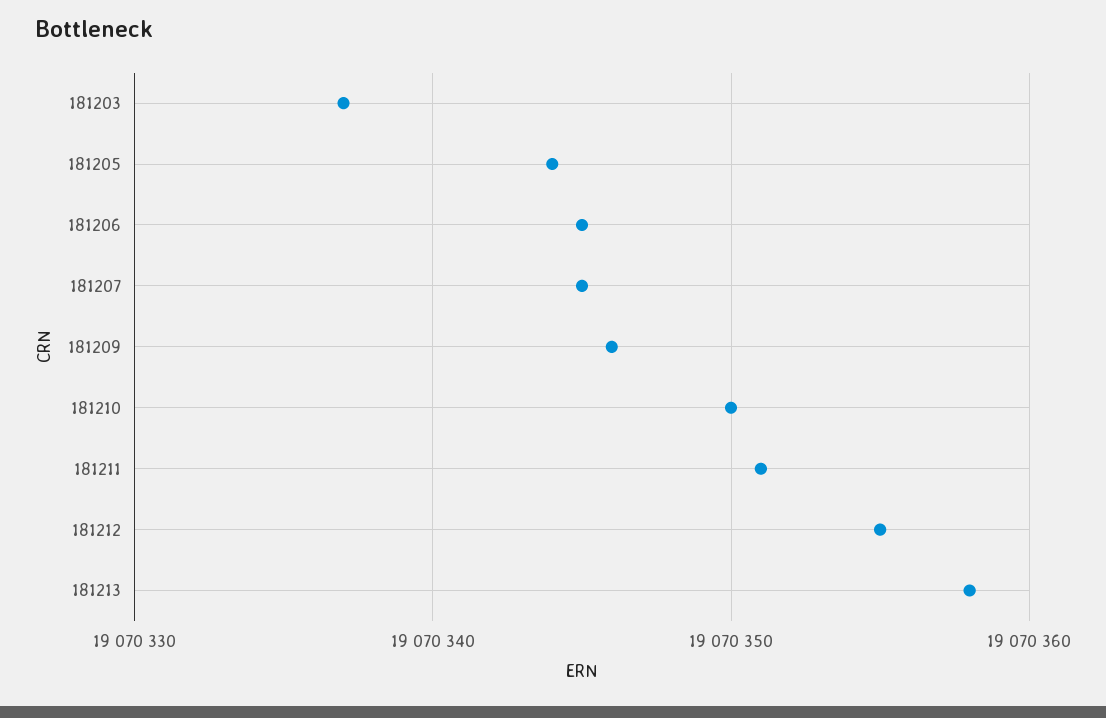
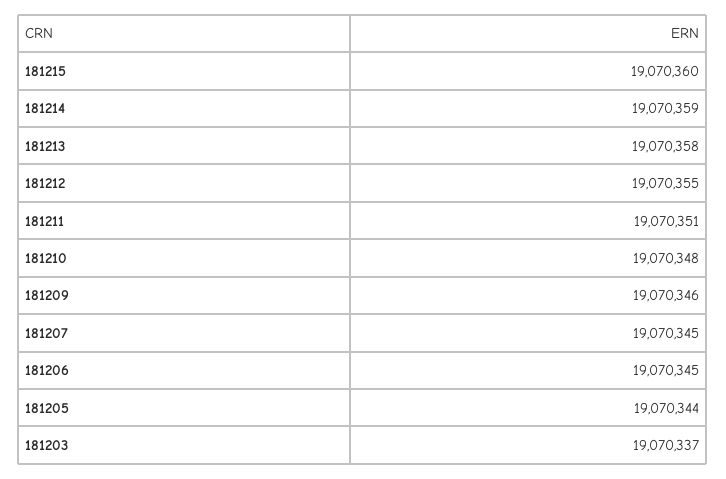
181210: 19070350 -> 19070348
181215: none -> 19070360
181214: none -> 19070359

